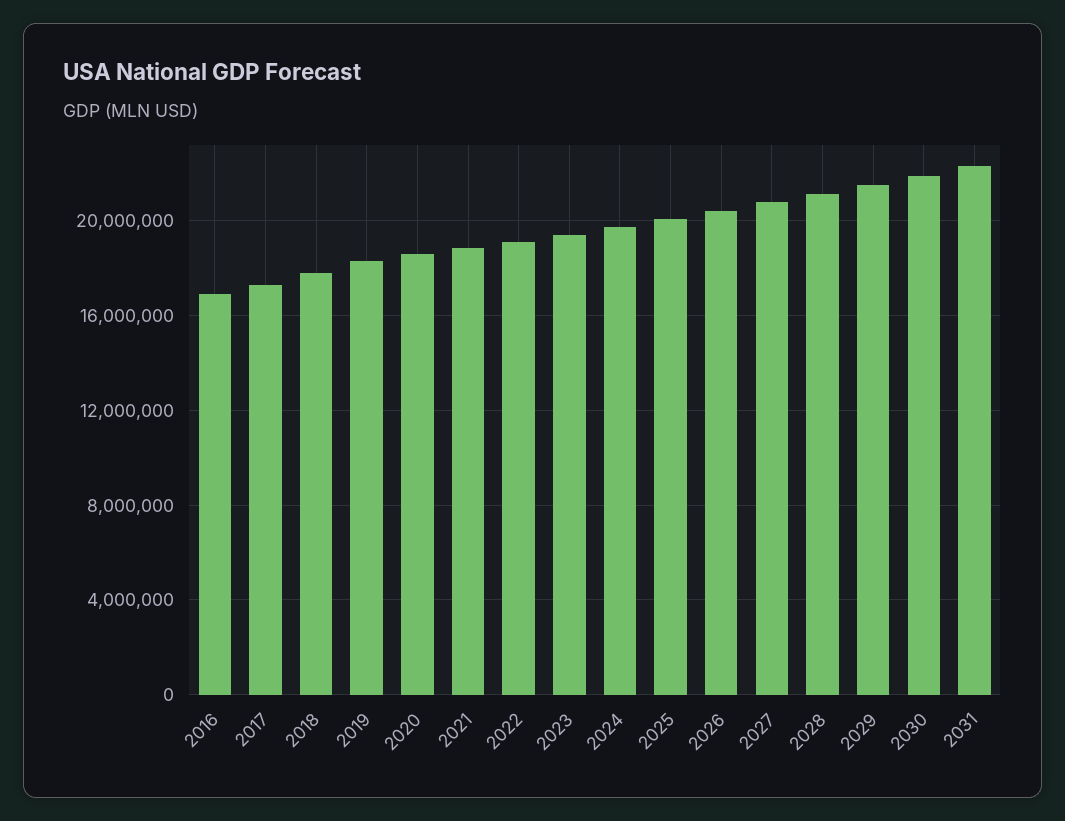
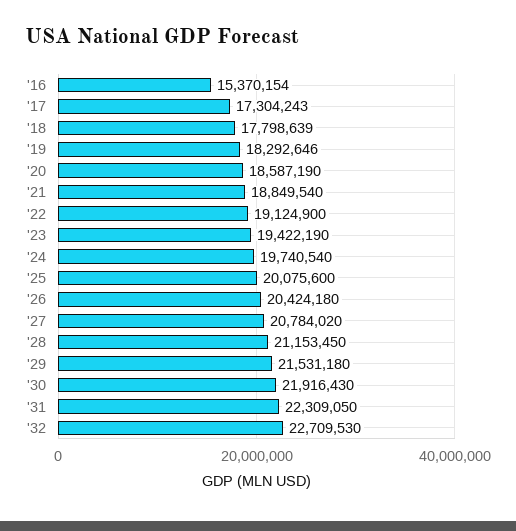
2016: 17000000 -> 15370154
'32: none -> 22709530

